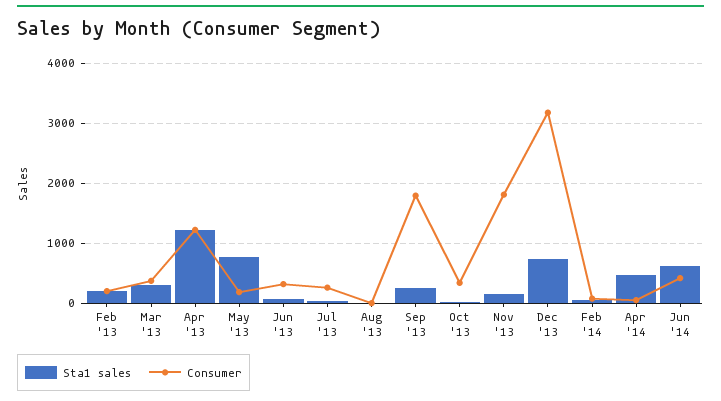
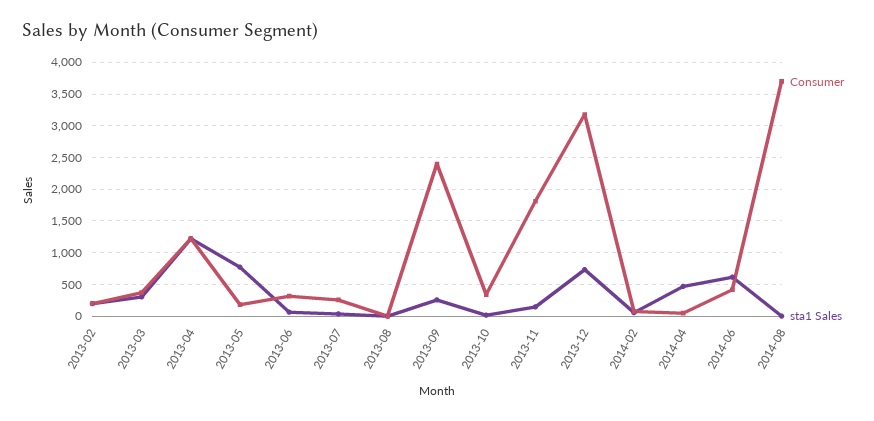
Consumer, Sep '13: 1800 -> 2400
Consumer, 2014-08: none -> 3700
Sta1 sales, 2014-08: none -> 0

